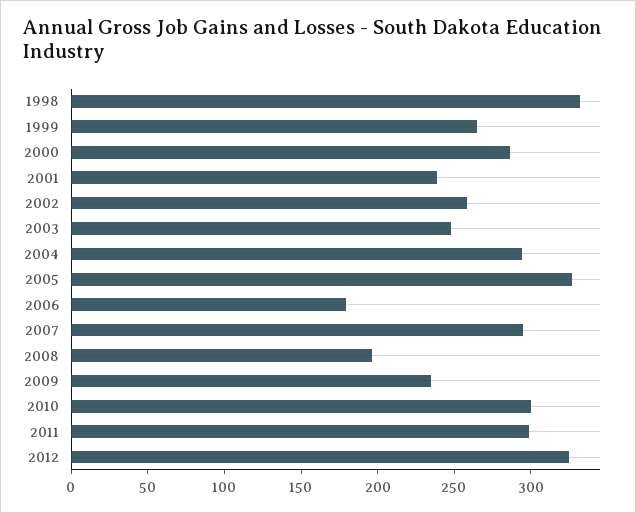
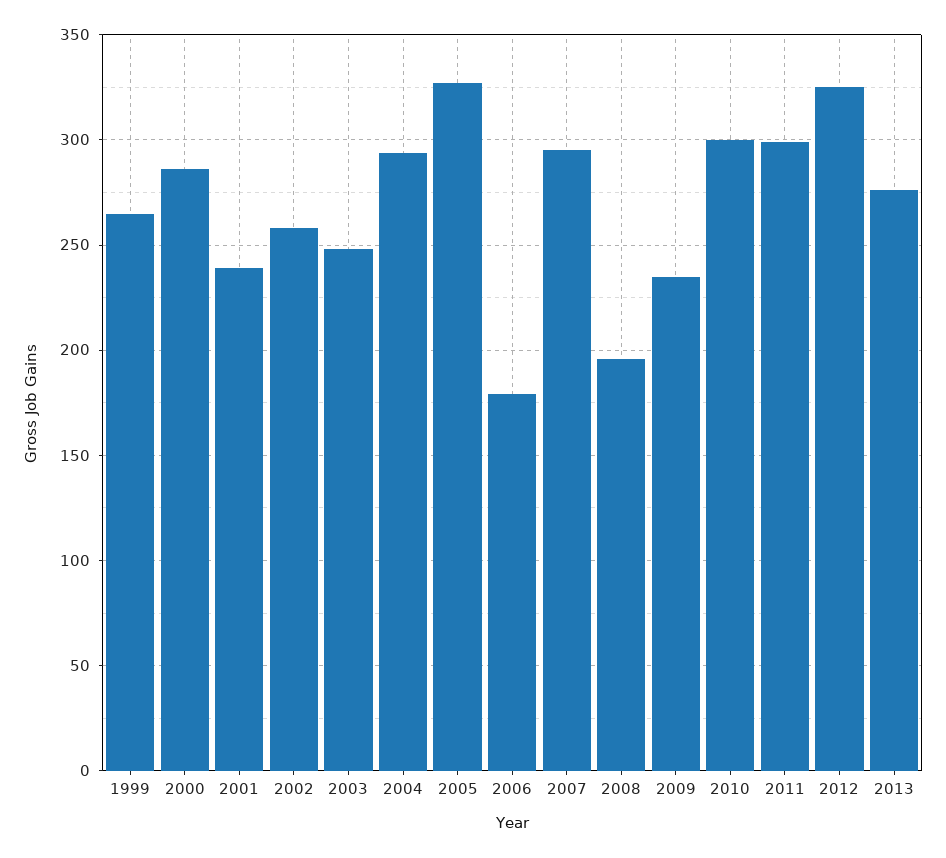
1998: 330 -> none
2013: none -> 275

